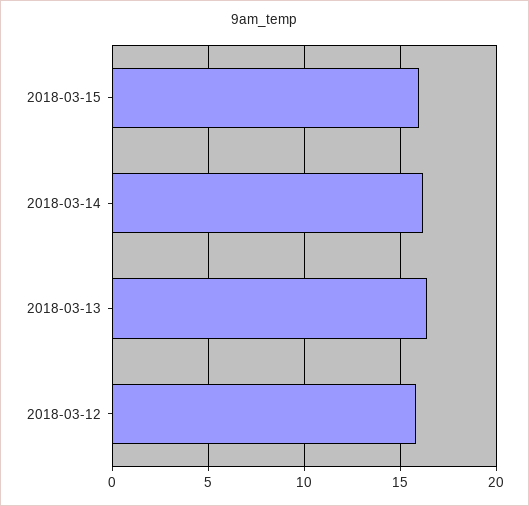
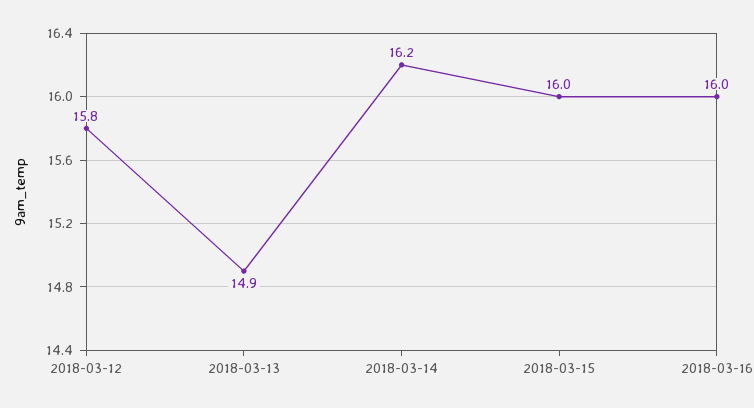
2018-03-13: 16.5 -> 14.9
2018-03-16: none -> 16

